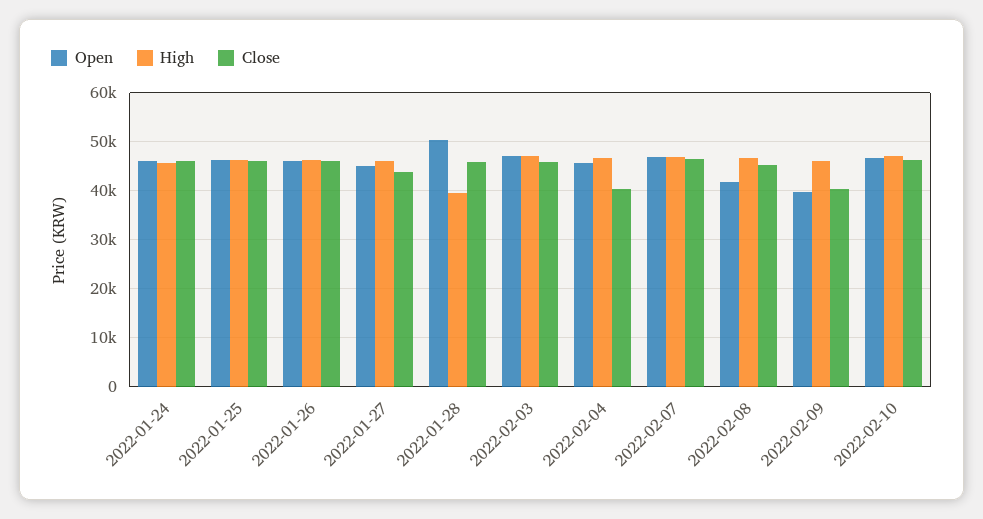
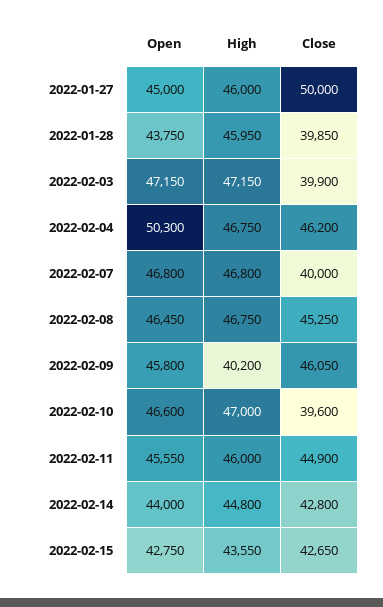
Open, 2022-01-24: 46000 -> none
High, 2022-01-24: 46000 -> none
Close, 2022-01-24: 46000 -> none
Open, 2022-01-25: 46000 -> none
High, 2022-01-25: 46000 -> none
Close, 2022-01-25: 46000 -> none
Open, 2022-01-26: 46000 -> none
High, 2022-01-26: 46000 -> none
Close, 2022-01-26: 46000 -> none
Close, 2022-01-27: 44000 -> 50000
Open, 2022-01-28: 50000 -> 43750
High, 2022-01-28: 40000 -> 45950
Close, 2022-01-28: 46000 -> 39850
Close, 2022-02-03: 46000 -> 39900
Open, 2022-02-04: 46000 -> 50300
Close, 2022-02-04: 40000 -> 46200
Close, 2022-02-07: 46000 -> 40000
Open, 2022-02-08: 42000 -> 46450
Open, 2022-02-09: 40000 -> 45800
High, 2022-02-09: 46000 -> 40200
Close, 2022-02-09: 40000 -> 46050
Close, 2022-02-10: 46000 -> 39600
Open, 2022-02-11: none -> 45550
High, 2022-02-11: none -> 46000
Close, 2022-02-11: none -> 44900
Open, 2022-02-14: none -> 44000
High, 2022-02-14: none -> 44800
Close, 2022-02-14: none -> 42800
Open, 2022-02-15: none -> 42750
High, 2022-02-15: none -> 43550
Close, 2022-02-15: none -> 42650

